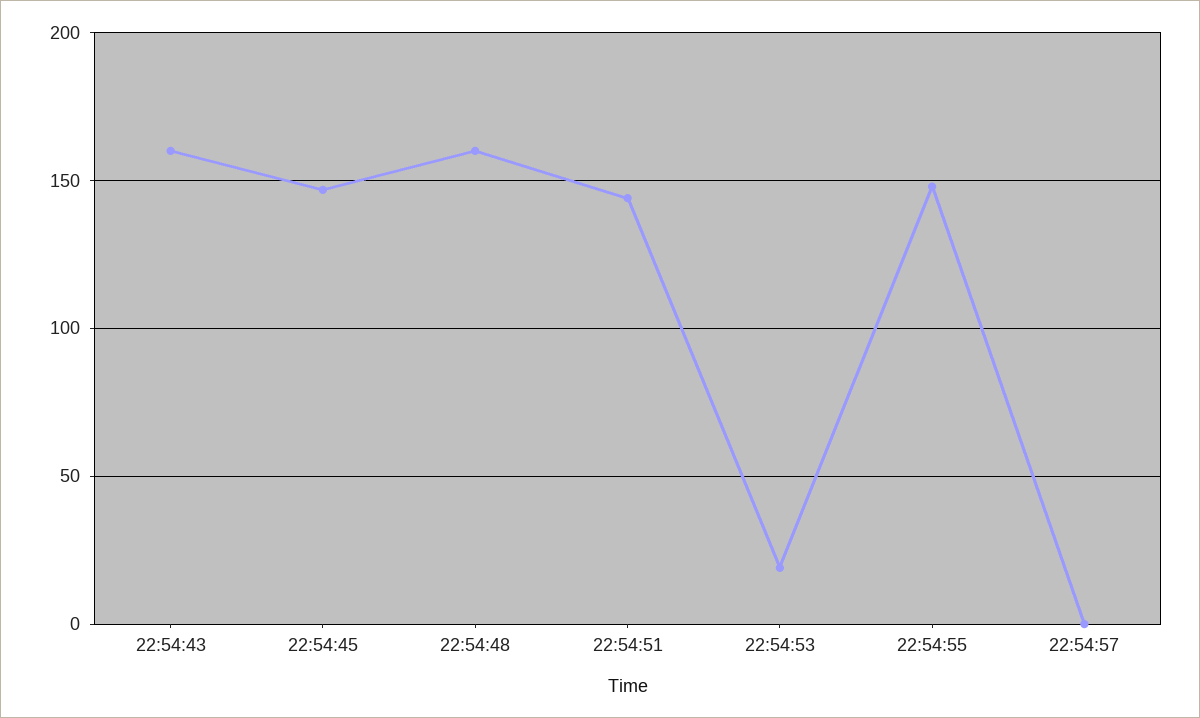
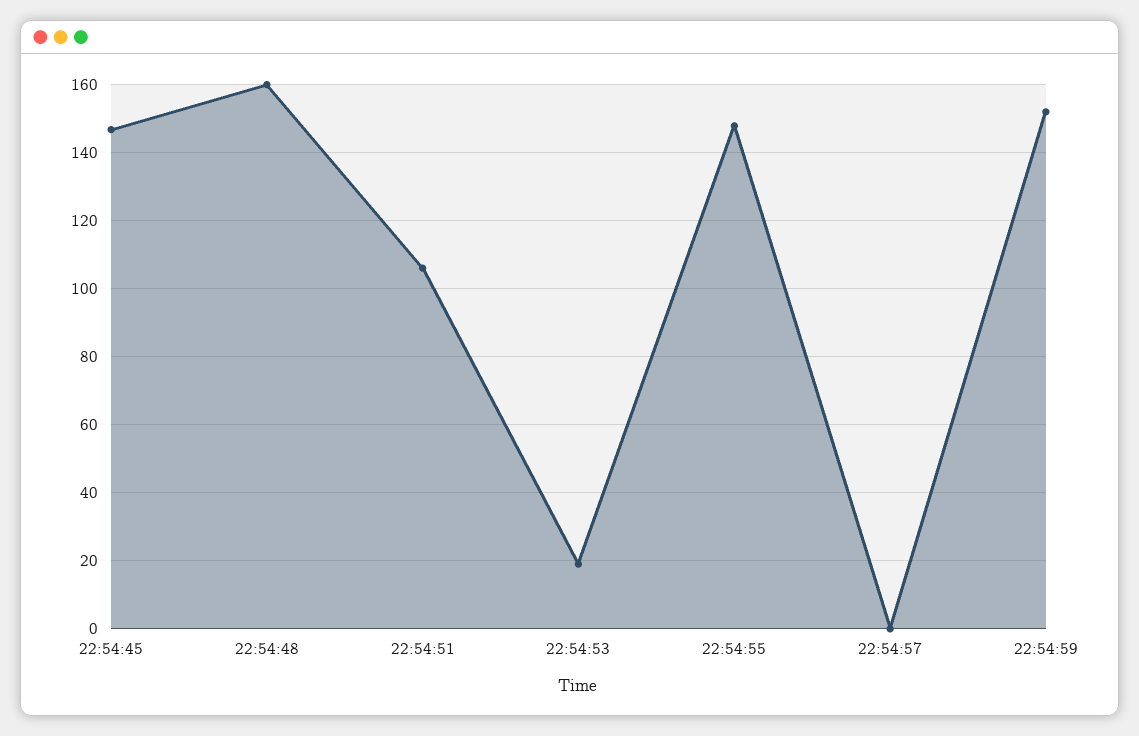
22:54:43: 160 -> none
22:54:51: 145 -> 106
22:54:59: none -> 152

